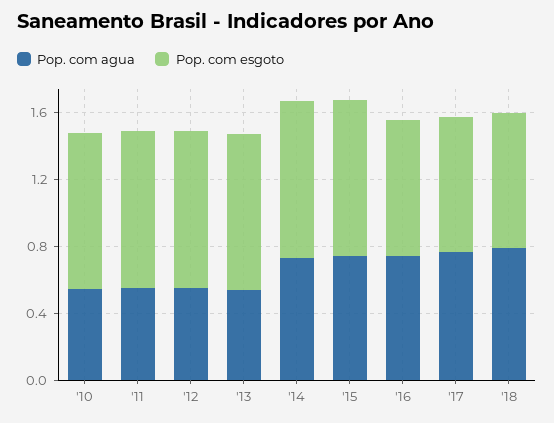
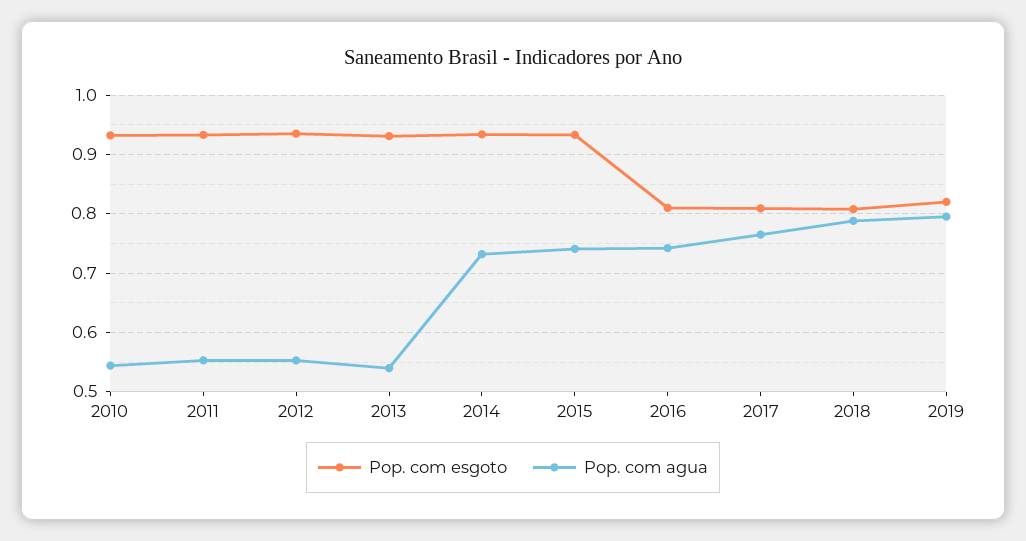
Pop. com esgoto, 2019: none -> 0.82
Pop. com agua, 2019: none -> 0.8

